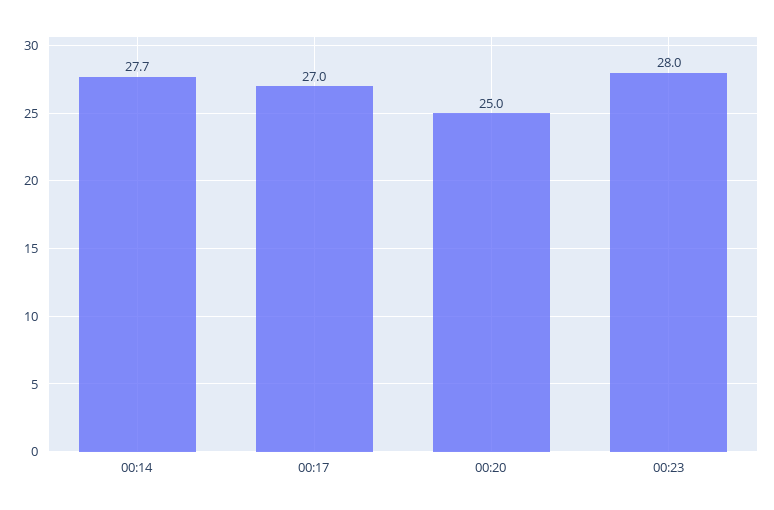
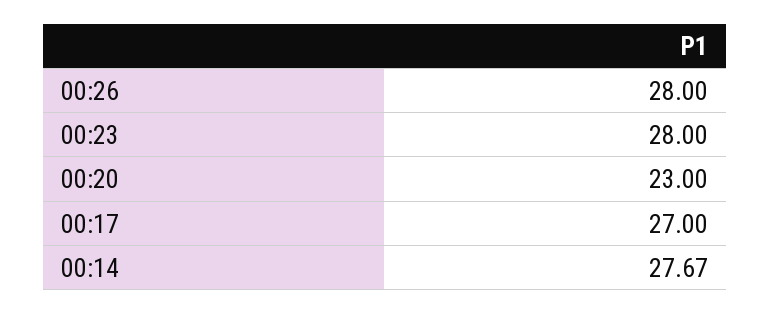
00:20: 25 -> 23
00:26: none -> 28

